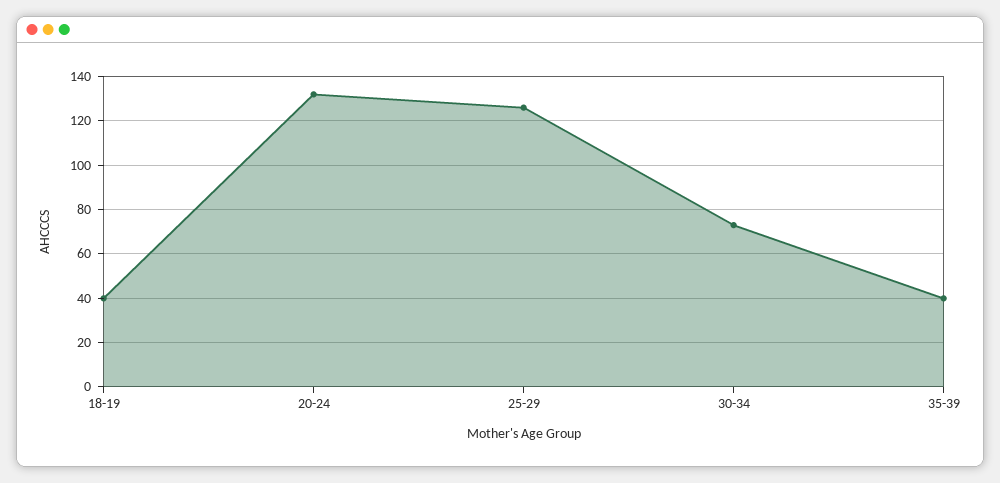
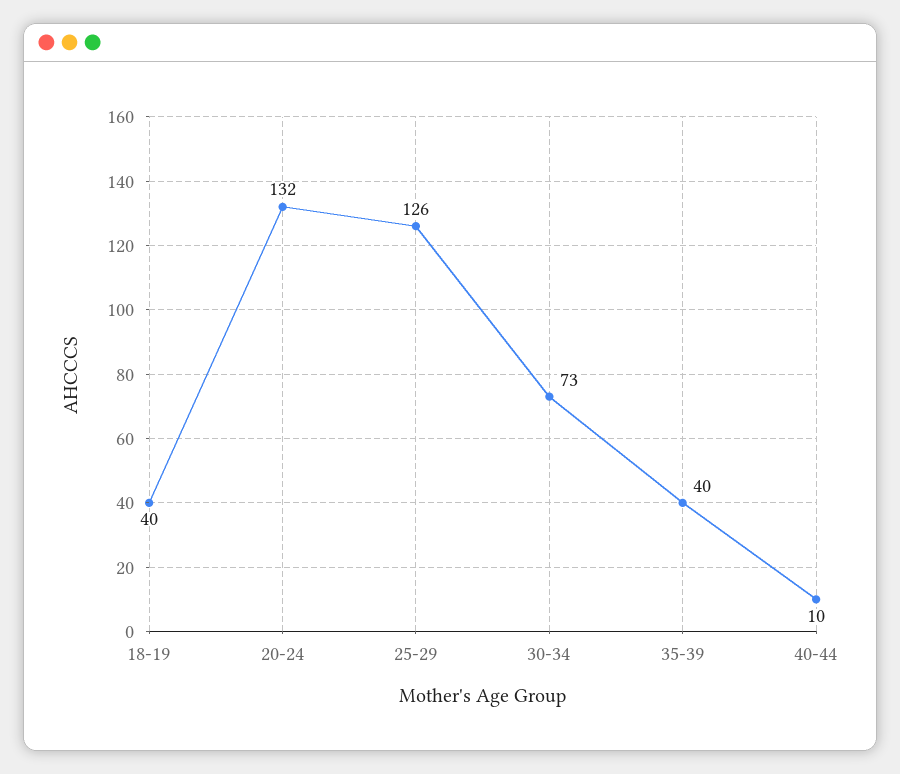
40-44: none -> 10

